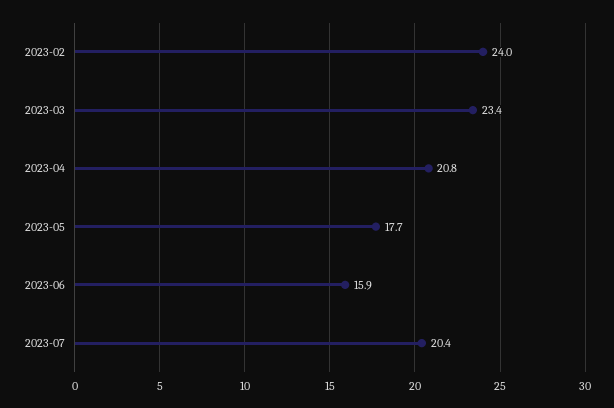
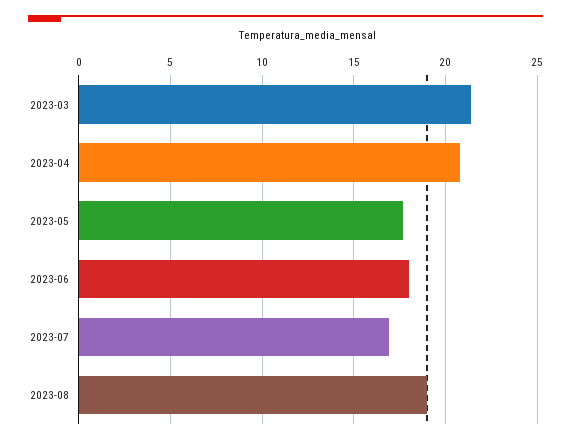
2023-02: 24 -> none
2023-03: 23.4 -> 21.5
2023-06: 15.9 -> 18
2023-07: 20.4 -> 17
2023-08: none -> 19

